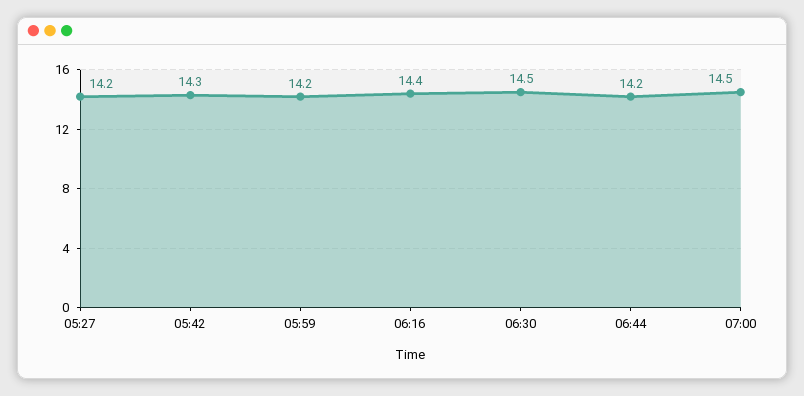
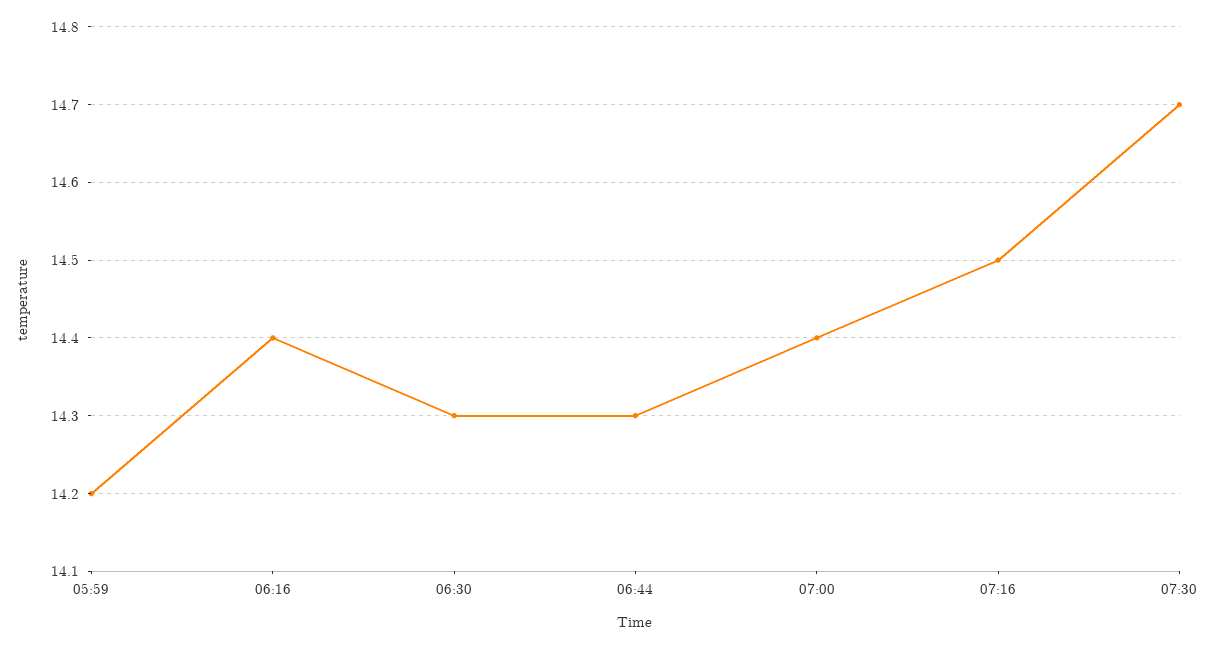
05:27: 14.2 -> none
05:42: 14.3 -> none
06:30: 14.5 -> 14.3
06:44: 14.2 -> 14.3
07:00: 14.5 -> 14.4
07:16: none -> 14.5
07:30: none -> 14.7

